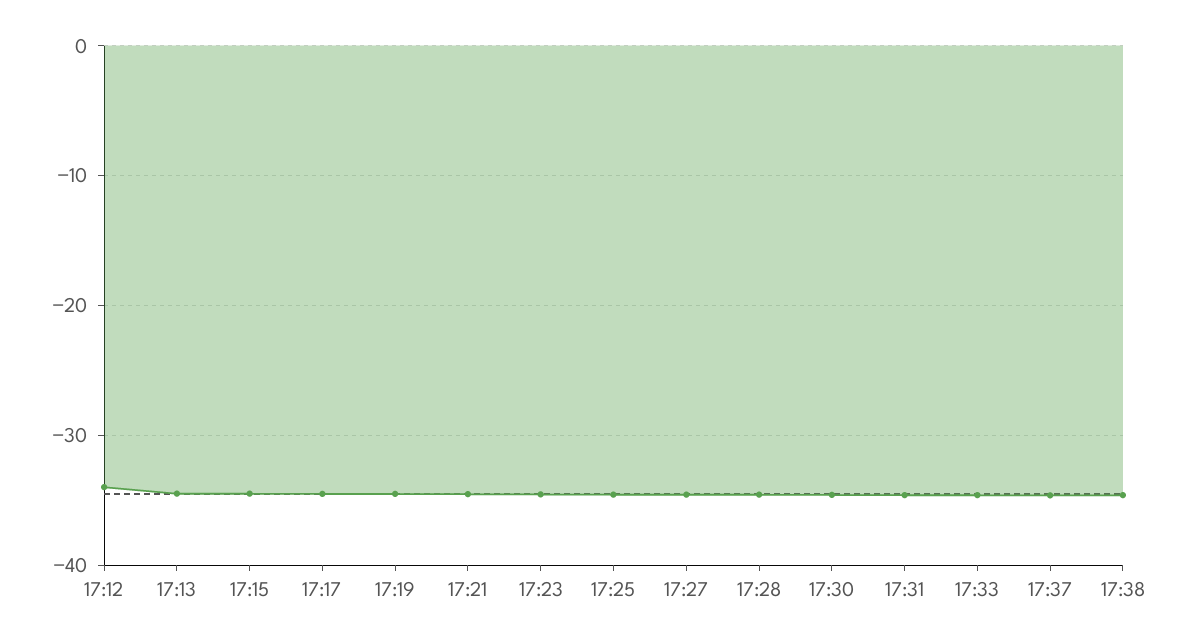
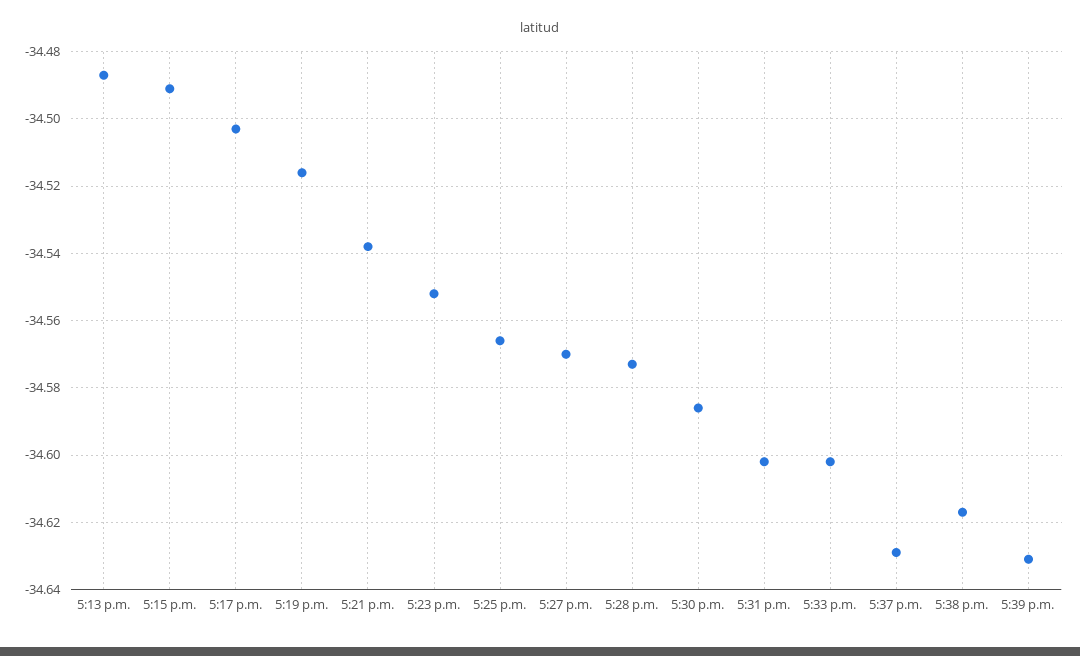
17:12: -34 -> none
5:39 p.m.: none -> -34.63

